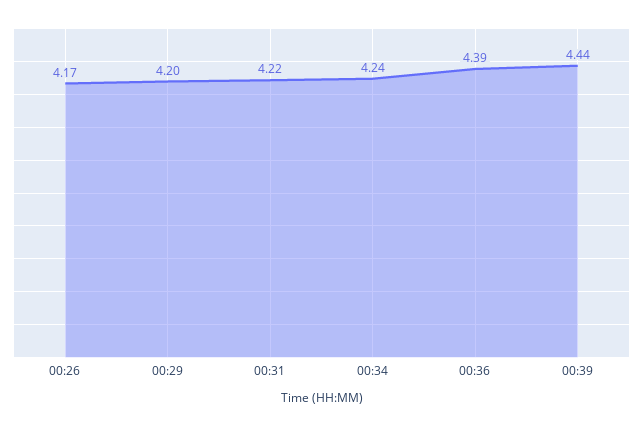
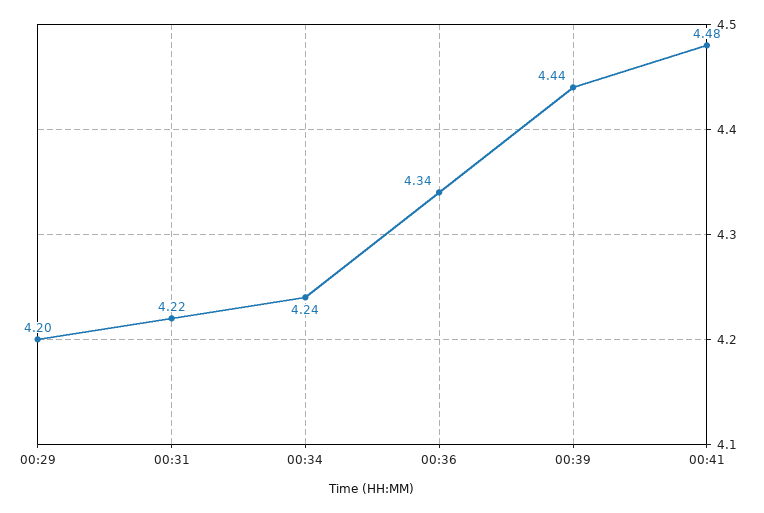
00:26: 4.17 -> none
00:36: 4.39 -> 4.34
00:41: none -> 4.48

